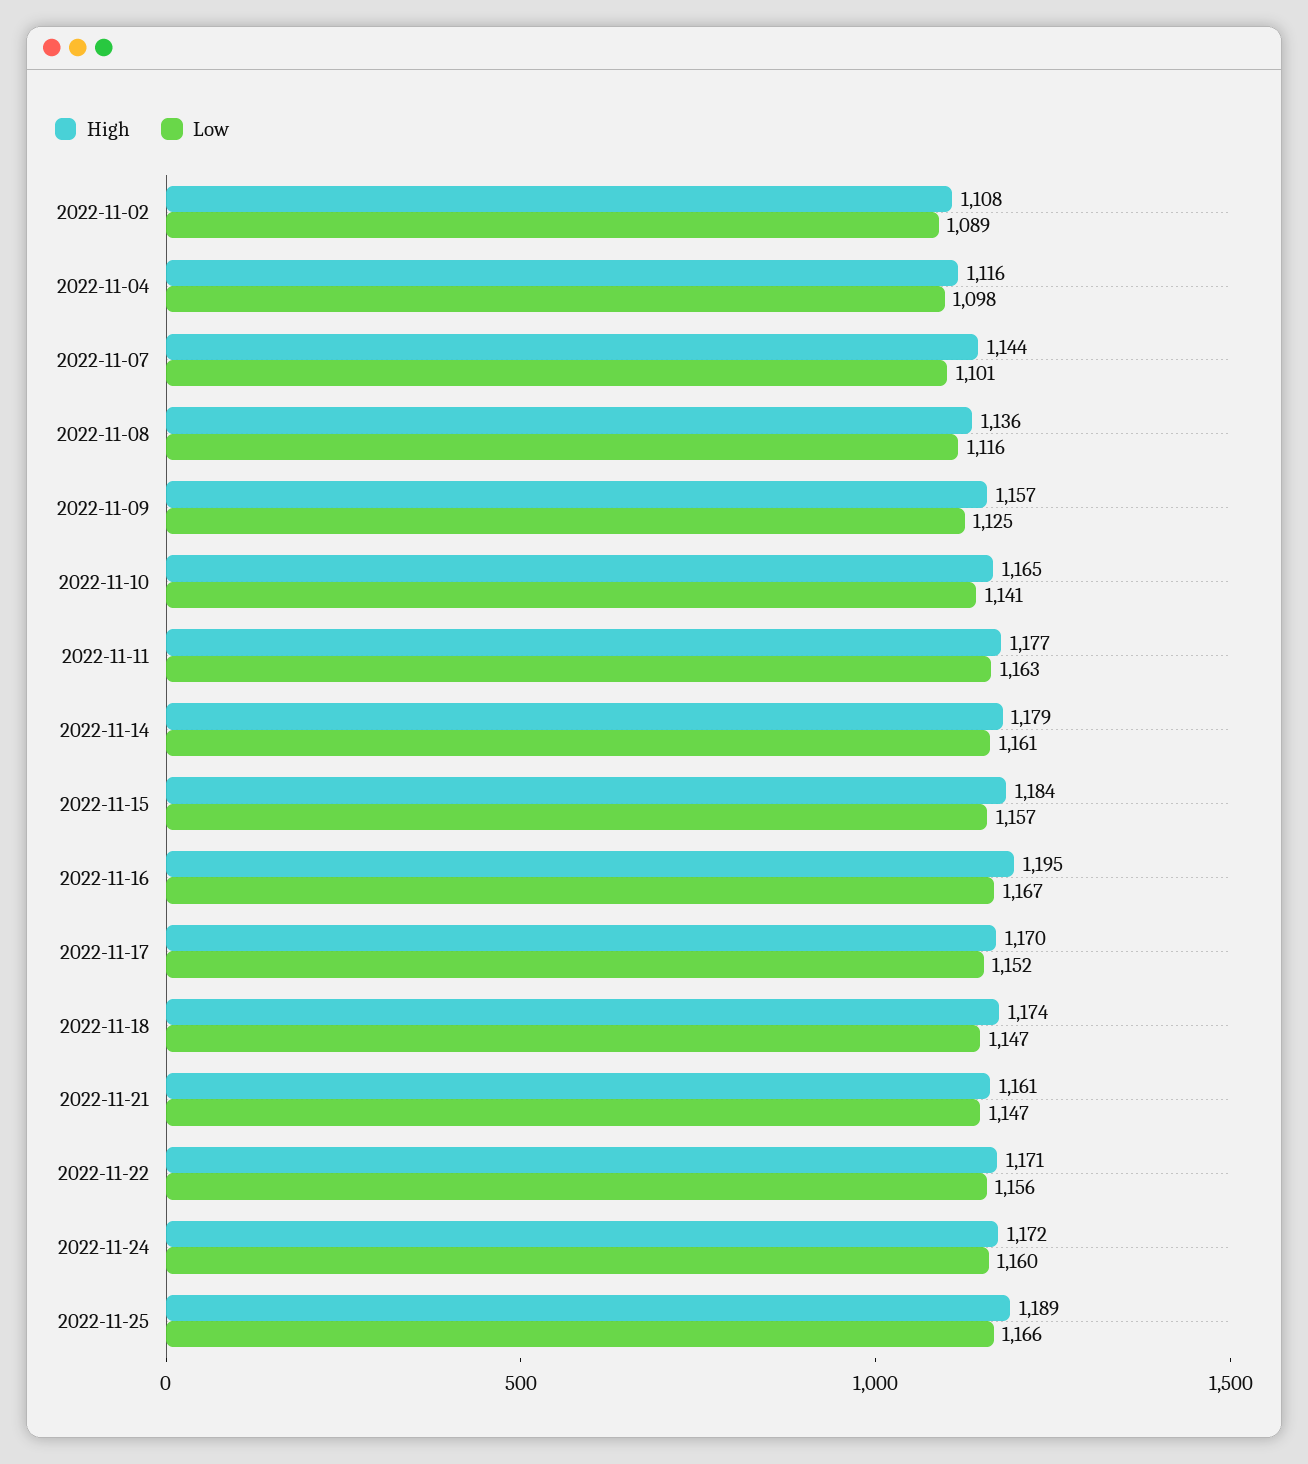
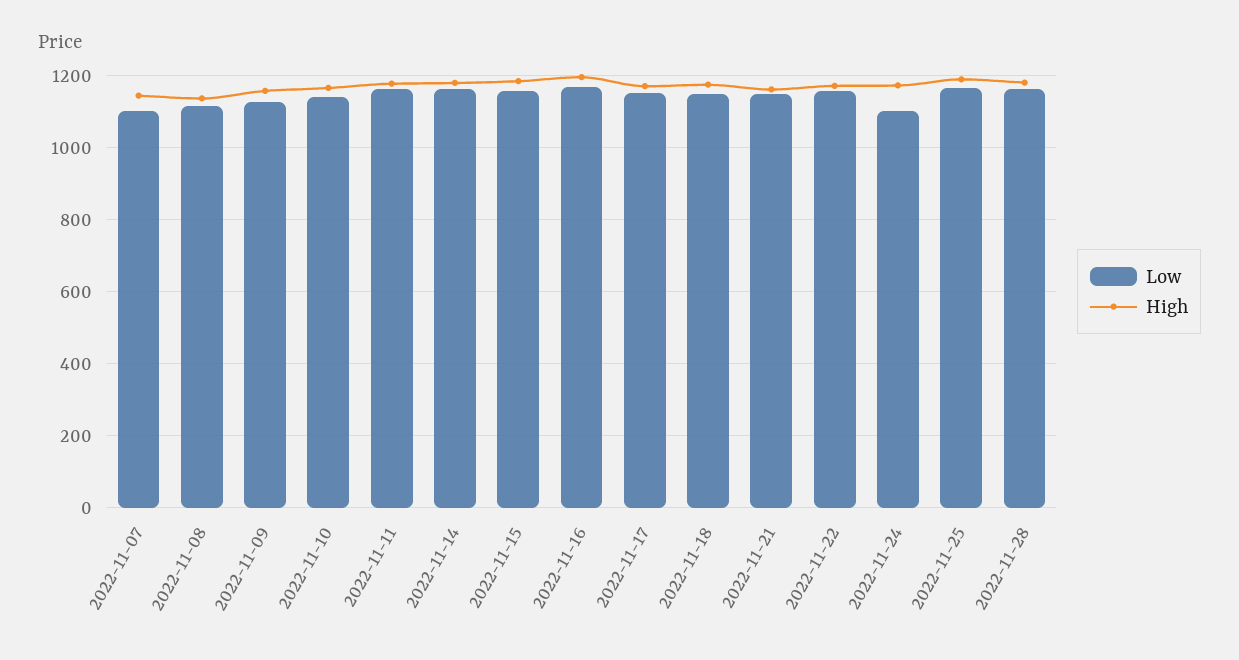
High, 2022-11-02: 1108 -> none
Low, 2022-11-02: 1089 -> none
High, 2022-11-04: 1116 -> none
Low, 2022-11-04: 1098 -> none
Low, 2022-11-24: 1160 -> 1100
Low, 2022-11-28: none -> 1160
High, 2022-11-28: none -> 1180

